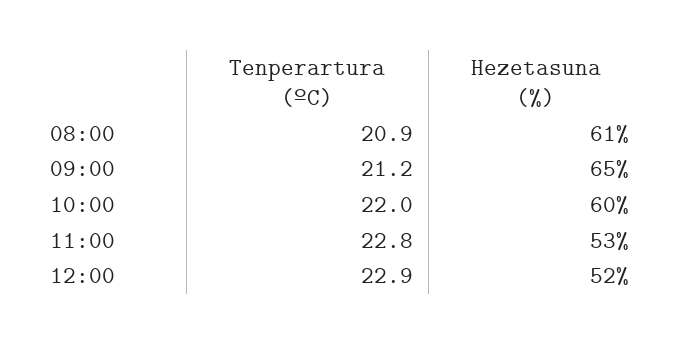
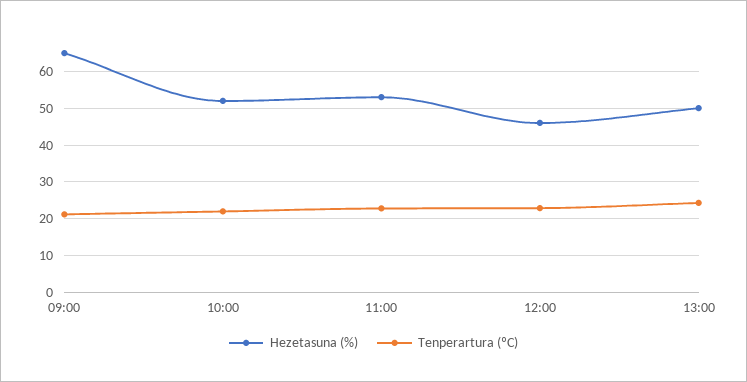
Tenperartura (ºC), 08:00: 20.9 -> none
Hezetasuna (%), 08:00: 61 -> none
Hezetasuna (%), 10:00: 60 -> 52
Hezetasuna (%), 12:00: 52 -> 46
Hezetasuna (%), 13:00: none -> 50
Tenperartura (ºC), 13:00: none -> 24

